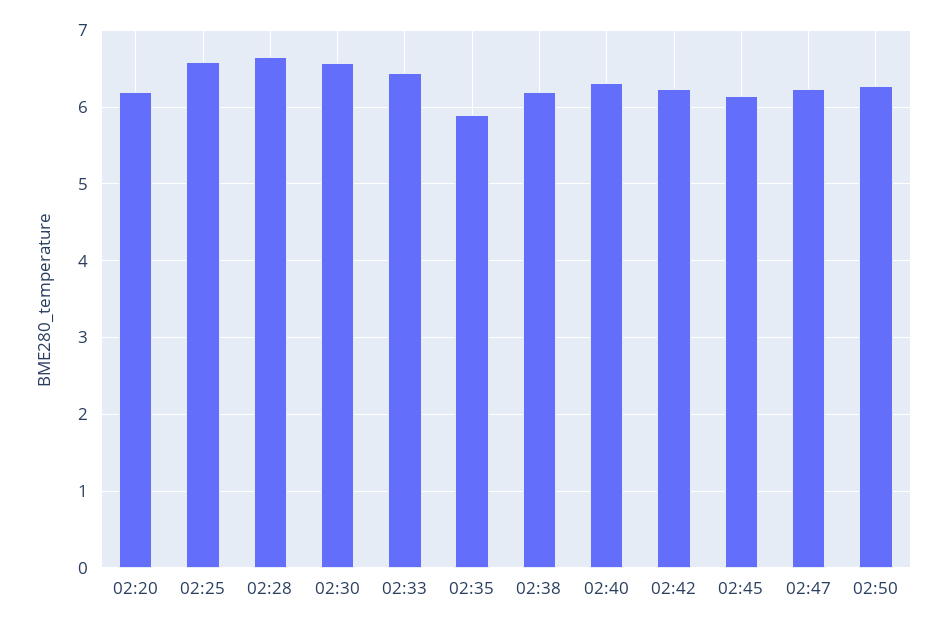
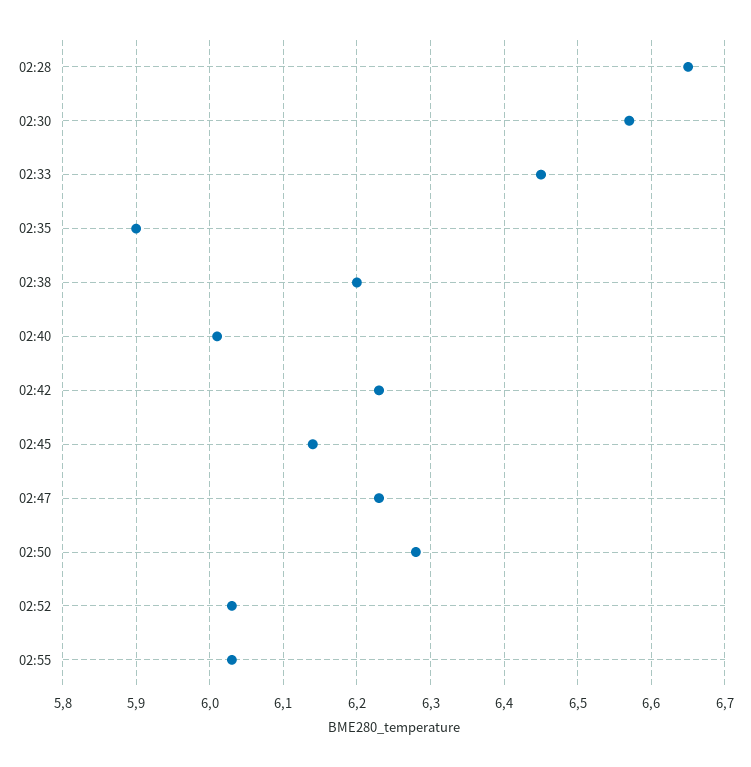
02:20: 6.2 -> none
02:25: 6.6 -> none
02:40: 6.3 -> 6.01
02:52: none -> 6.03
02:55: none -> 6.03

